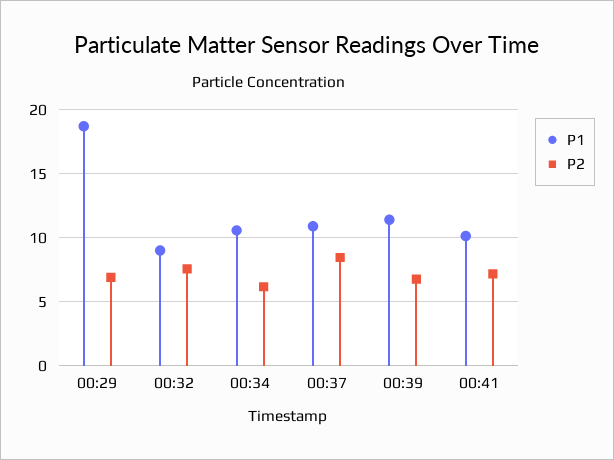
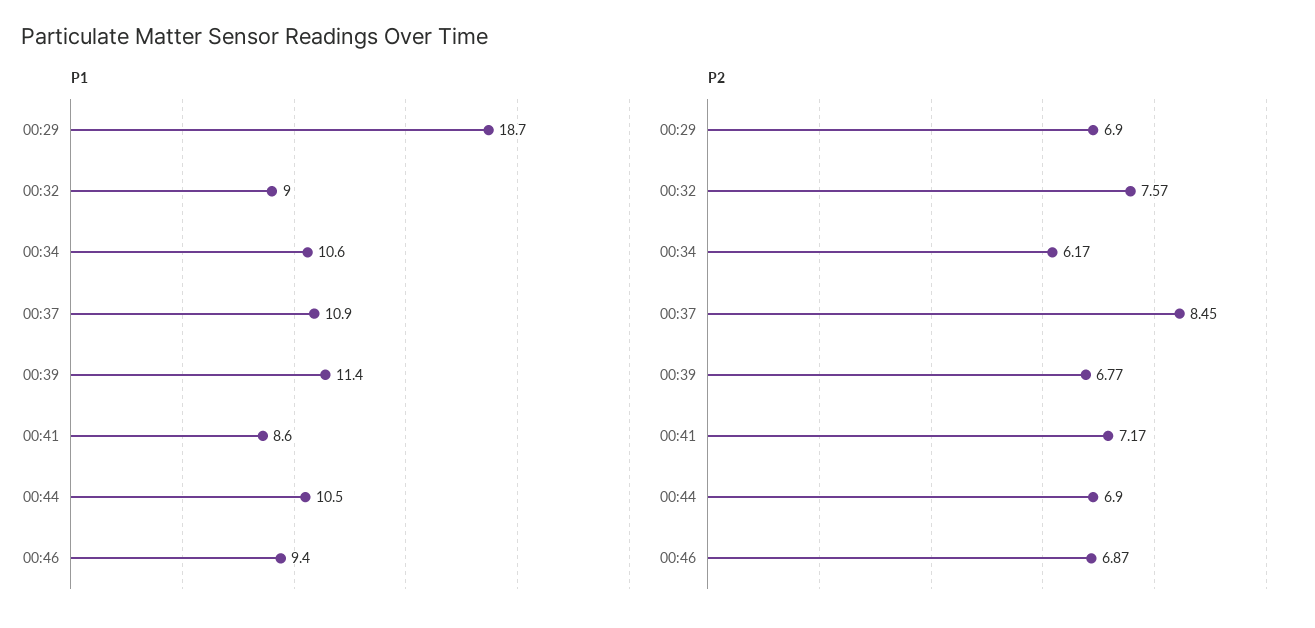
P1, 00:41: 10 -> 8.6
P1, 00:44: none -> 10.5
P1, 00:46: none -> 9.4
P2, 00:44: none -> 6.9
P2, 00:46: none -> 6.87

